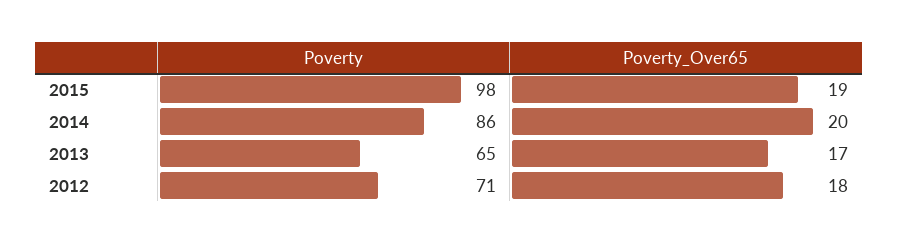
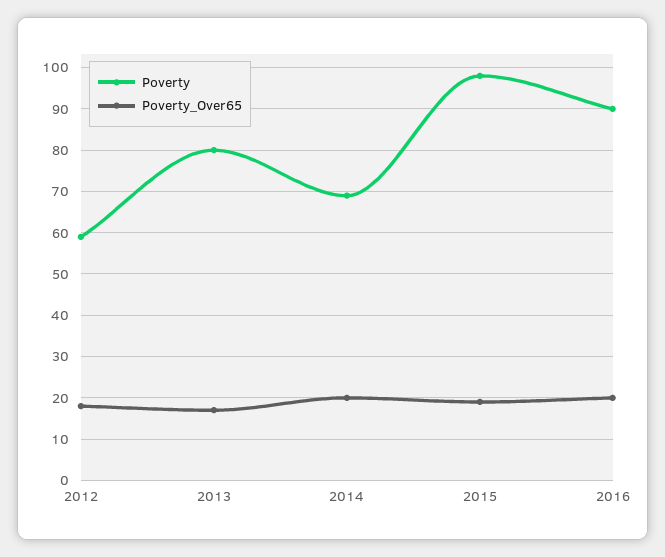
Poverty, 2014: 86 -> 70
Poverty, 2013: 65 -> 80
Poverty, 2012: 71 -> 60
Poverty, 2016: none -> 90
Poverty_Over65, 2016: none -> 20

